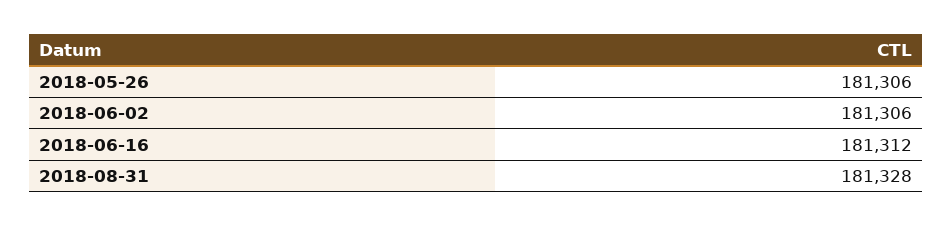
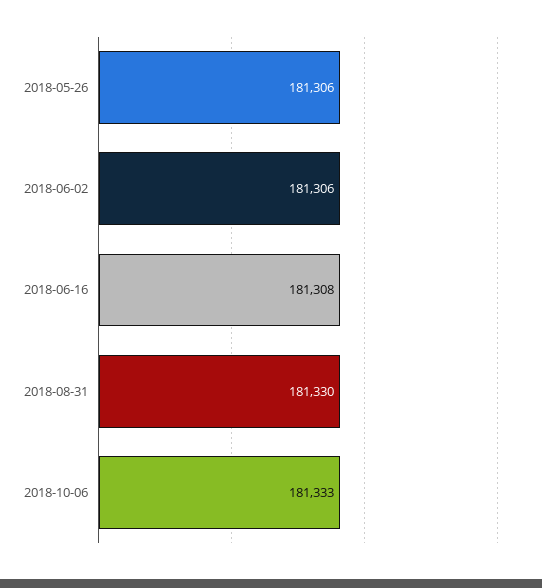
2018-06-16: 181312 -> 181308
2018-08-31: 181328 -> 181330
2018-10-06: none -> 181333

